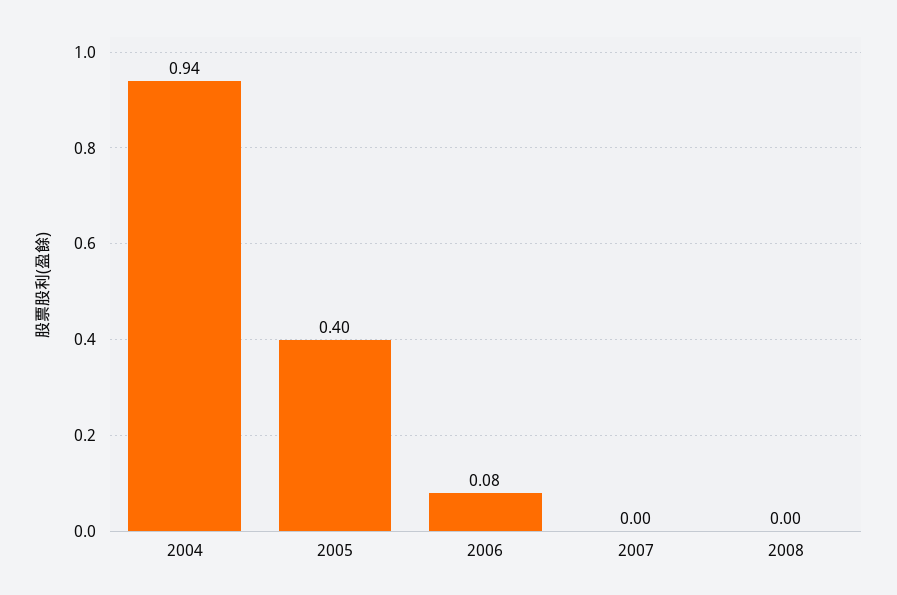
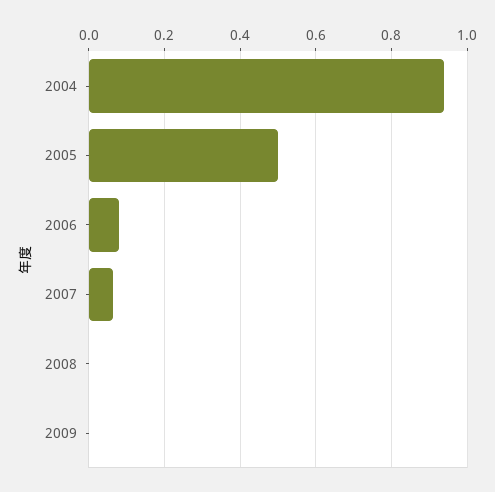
2005: 0.4 -> 0.5
2007: 0 -> 0.06
2009: none -> 0

